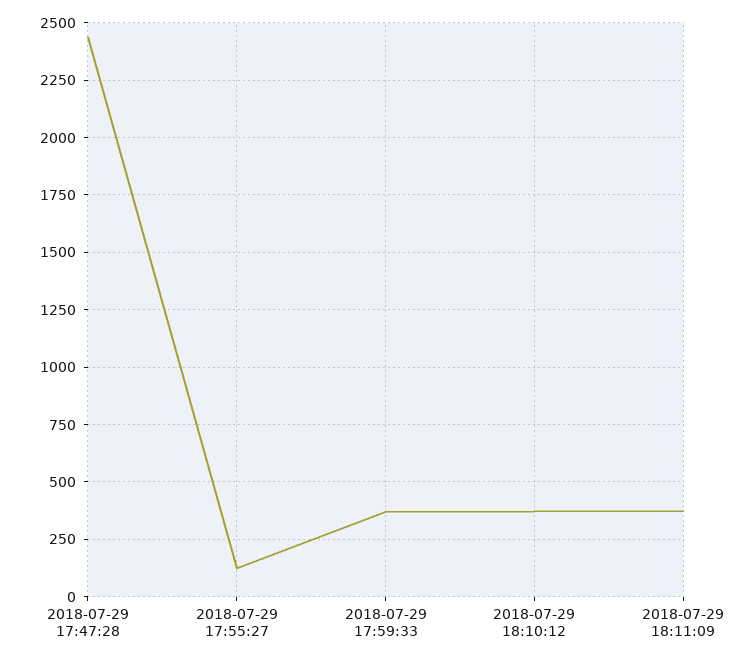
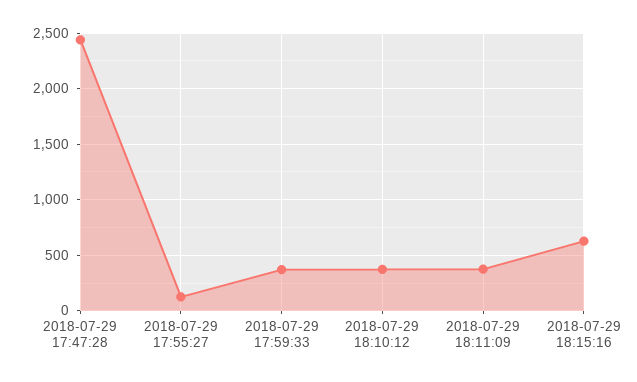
2018-07-29 18:15:16: none -> 600

